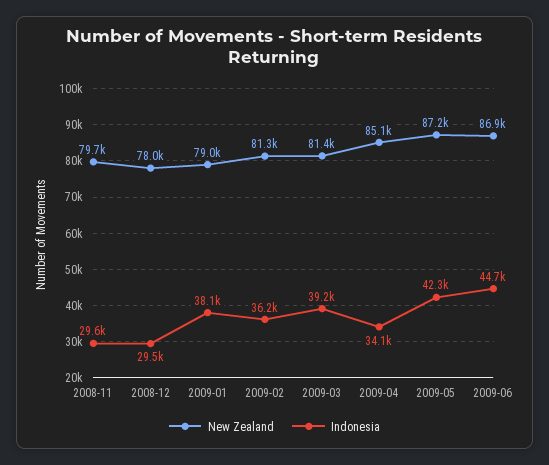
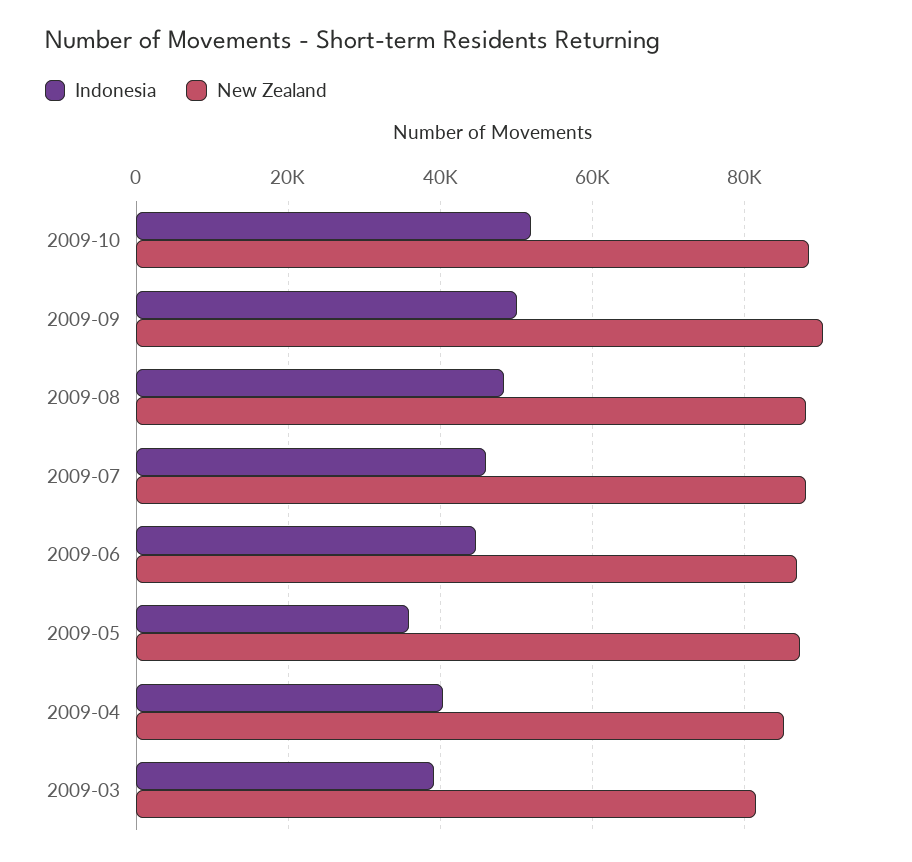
New Zealand, 2008-11: 79700 -> none
Indonesia, 2008-11: 29600 -> none
New Zealand, 2008-12: 78000 -> none
Indonesia, 2008-12: 29500 -> none
New Zealand, 2009-01: 79000 -> none
Indonesia, 2009-01: 38100 -> none
New Zealand, 2009-02: 81300 -> none
Indonesia, 2009-02: 36200 -> none
Indonesia, 2009-04: 34100 -> 40000
Indonesia, 2009-05: 42300 -> 36000
Indonesia, 2009-10: none -> 52000
New Zealand, 2009-10: none -> 88000
Indonesia, 2009-09: none -> 50000
New Zealand, 2009-09: none -> 90000
Indonesia, 2009-08: none -> 48000
New Zealand, 2009-08: none -> 88000
Indonesia, 2009-07: none -> 46000
New Zealand, 2009-07: none -> 88000

